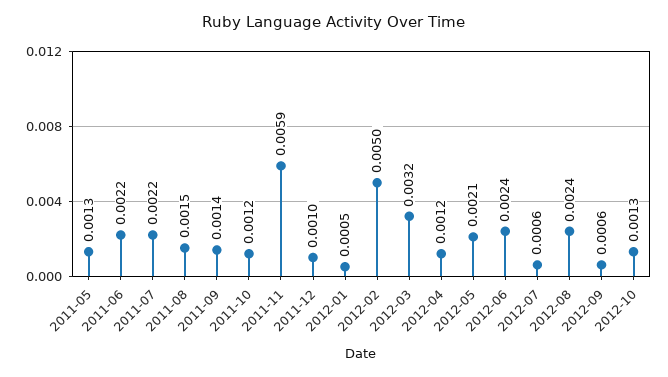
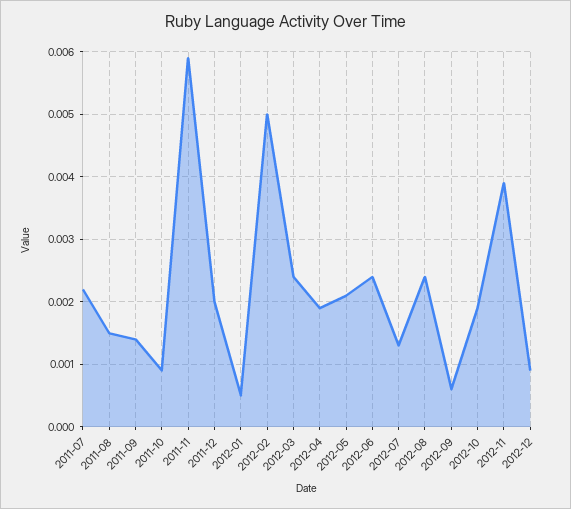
2011-05: 0.0013 -> none
2011-06: 0.0022 -> none
2011-10: 0.0012 -> 0.0009
2011-12: 0.001 -> 0.002
2012-03: 0.0032 -> 0.0024
2012-04: 0.0012 -> 0.0019
2012-07: 0.0006 -> 0.0013
2012-10: 0.0013 -> 0.0019
2012-11: none -> 0.0039
2012-12: none -> 0.0009

